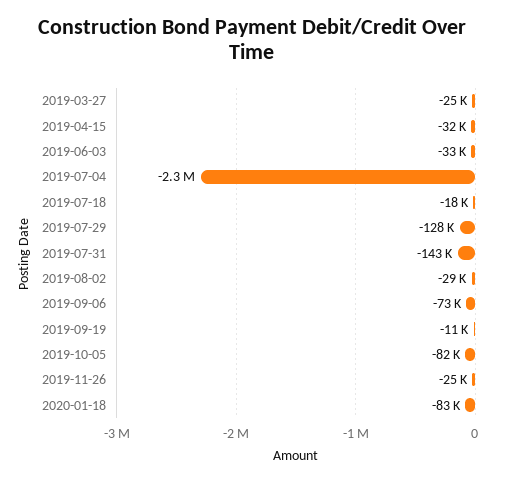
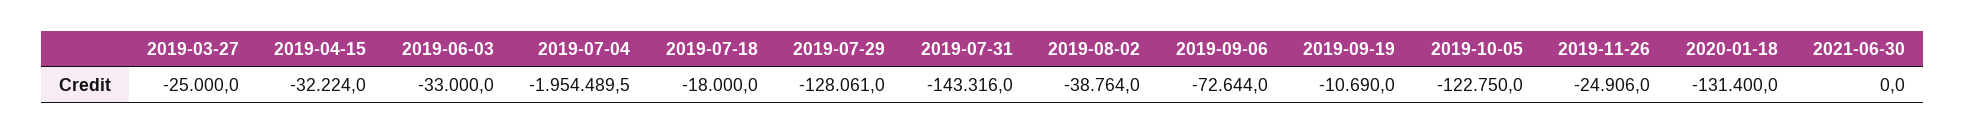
2019-07-04: -2300000 -> -1954489.5
2019-08-02: -29000 -> -38764
2019-10-05: -82000 -> -122750
2020-01-18: -83000 -> -131400
2021-06-30: none -> 0

